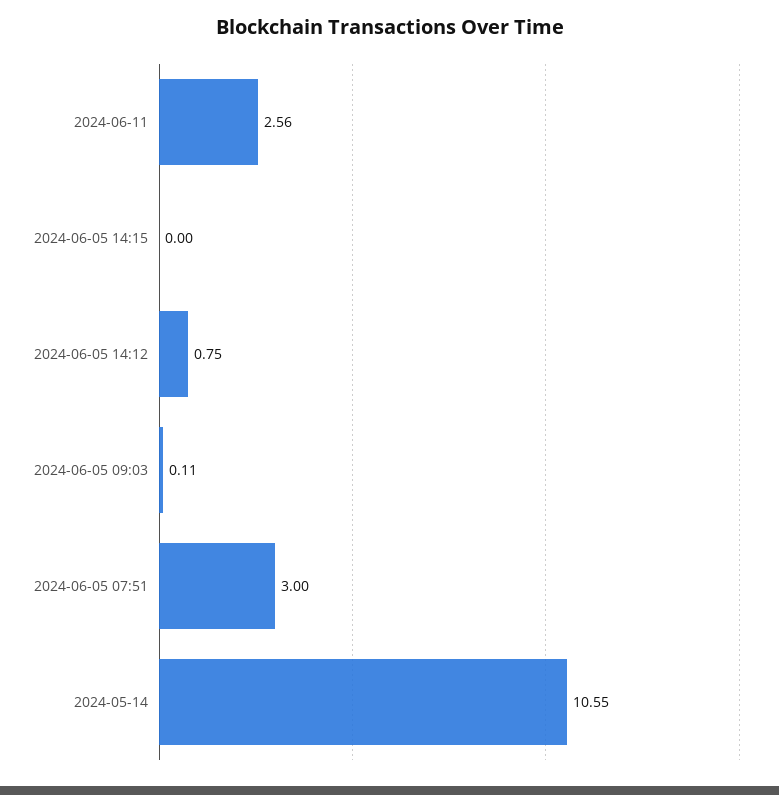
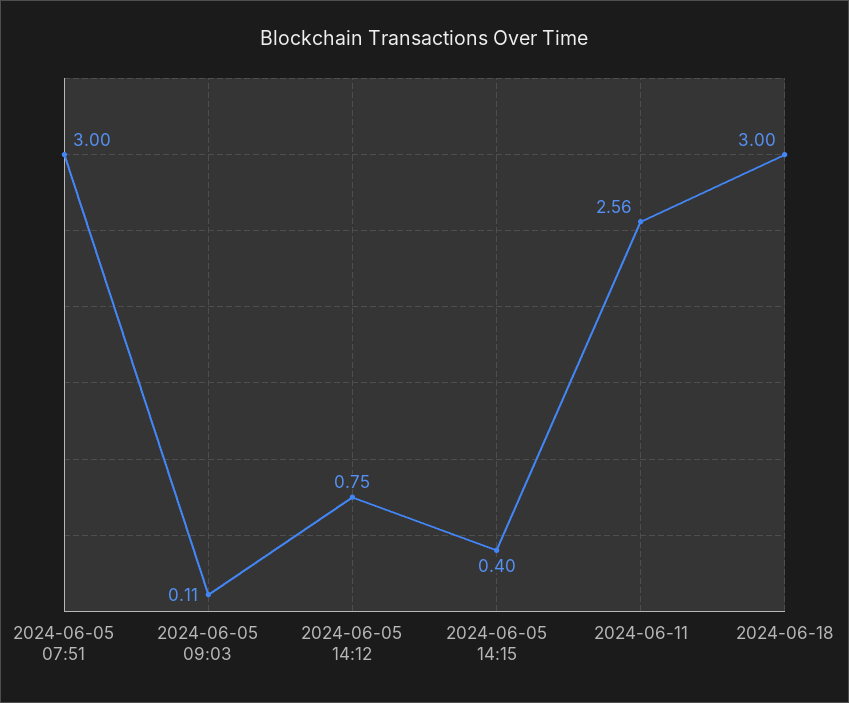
2024-06-05 14:15: 0 -> 0.4
2024-05-14: 10.55 -> none
2024-06-18: none -> 3

